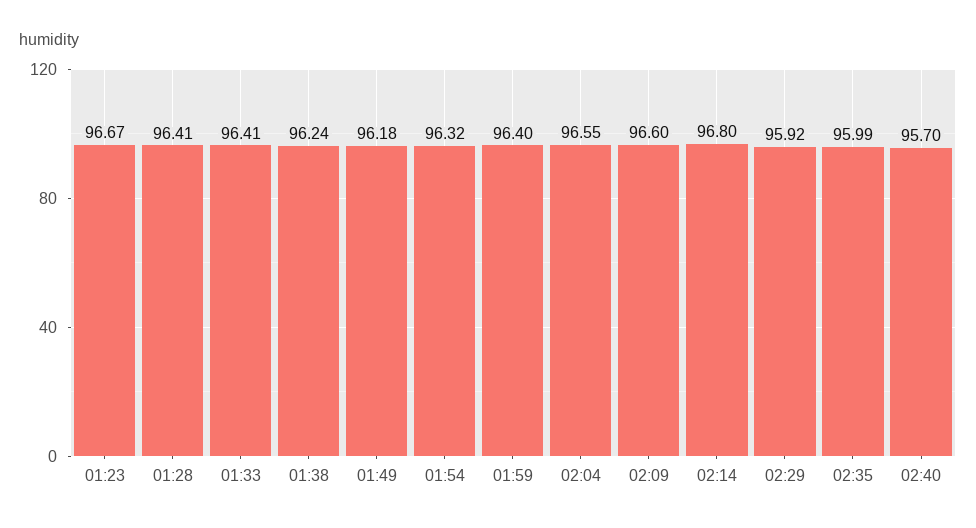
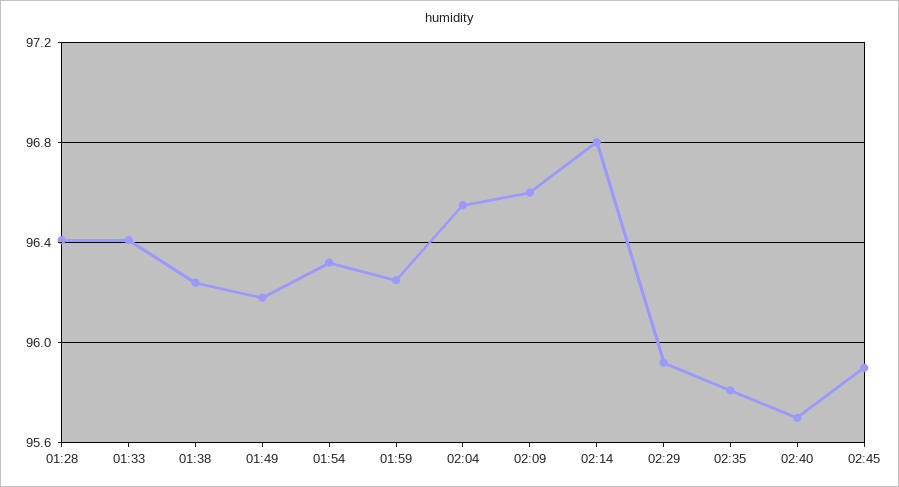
01:23: 96.67 -> none
01:59: 96.4 -> 96.25
02:35: 95.99 -> 95.8
02:45: none -> 95.9

